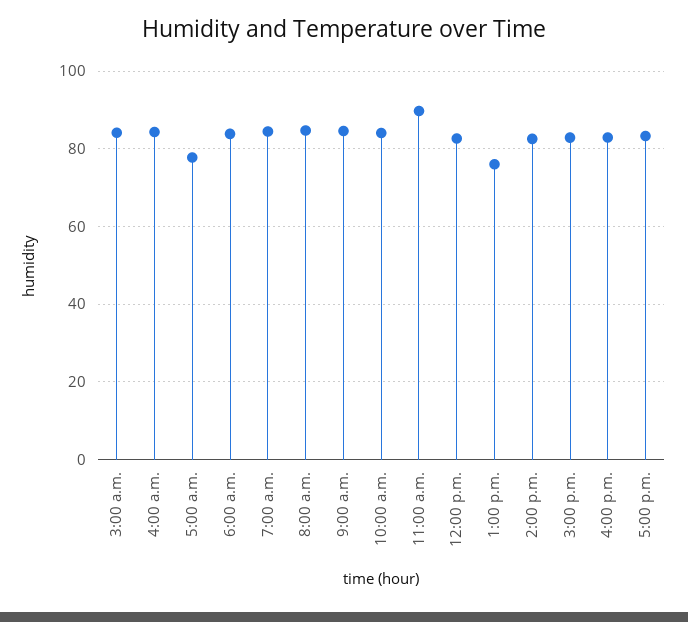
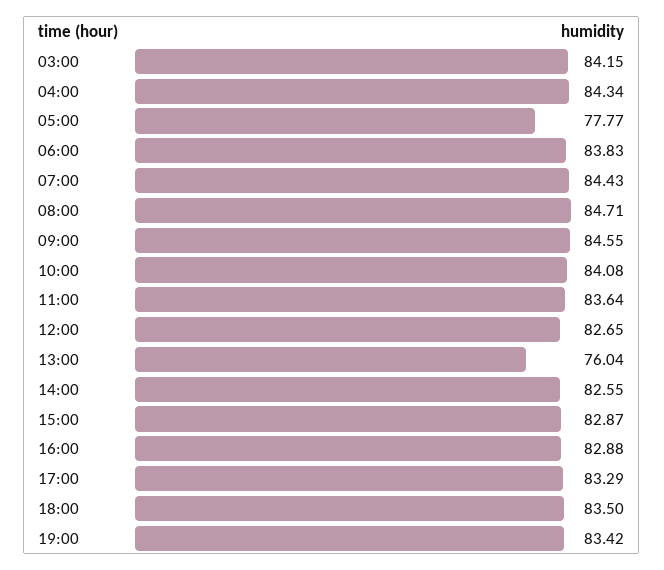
11:00 a.m.: 90 -> 83.64
18:00: none -> 83.5
19:00: none -> 83.42

